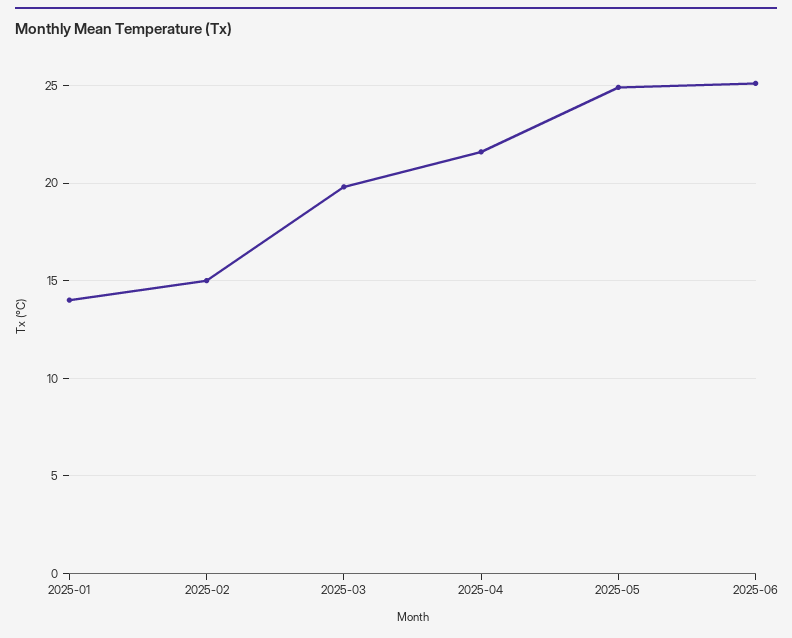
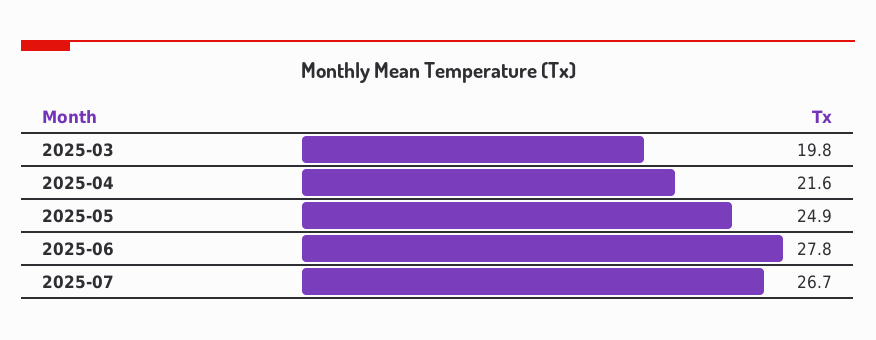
2025-01: 14 -> none
2025-02: 15 -> none
2025-06: 25 -> 27.8
2025-07: none -> 26.7

